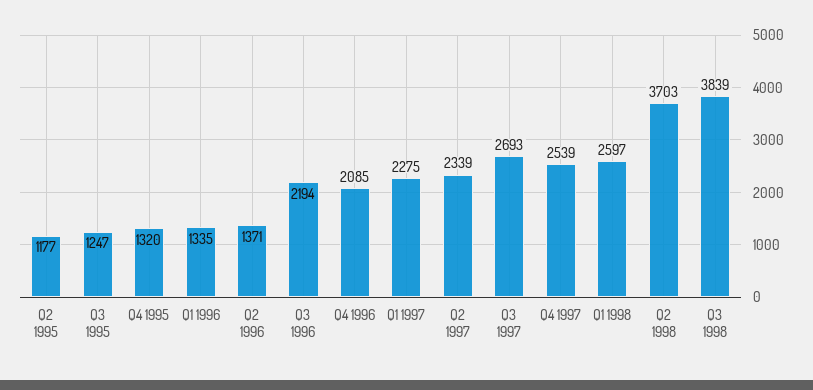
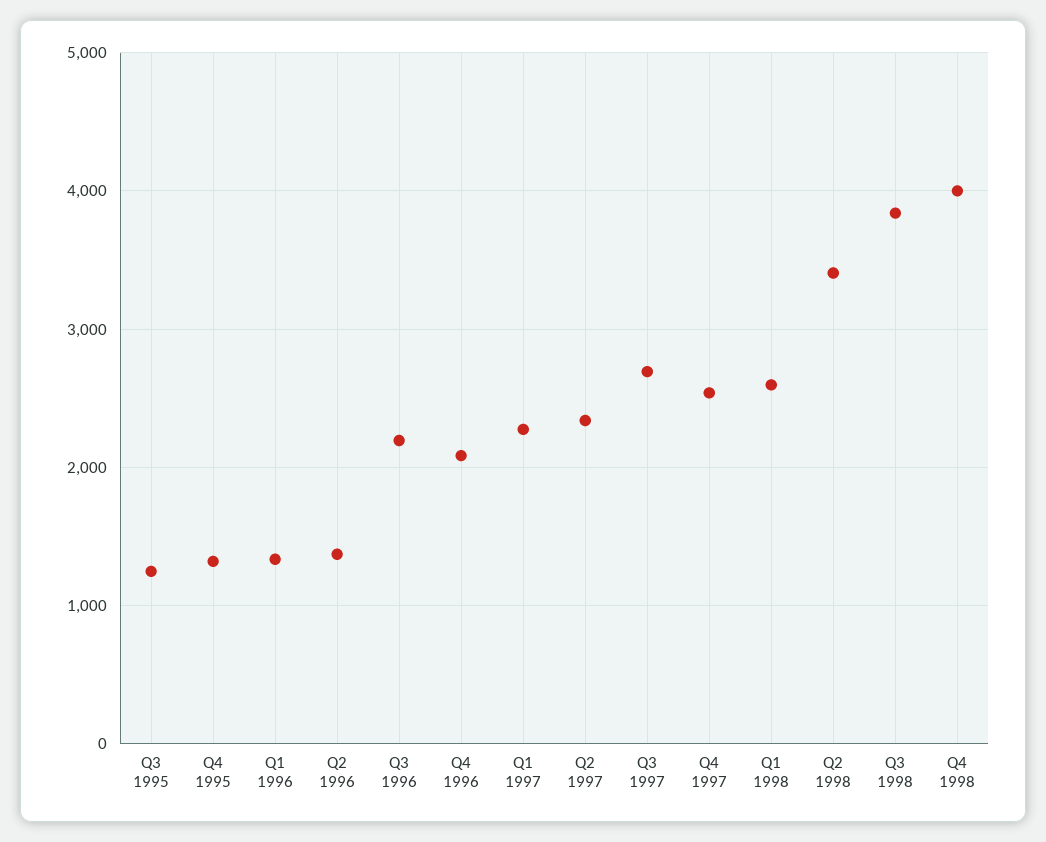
Q2 1995: 1177 -> none
Q2 1998: 3703 -> 3400
Q4 1998: none -> 4000

